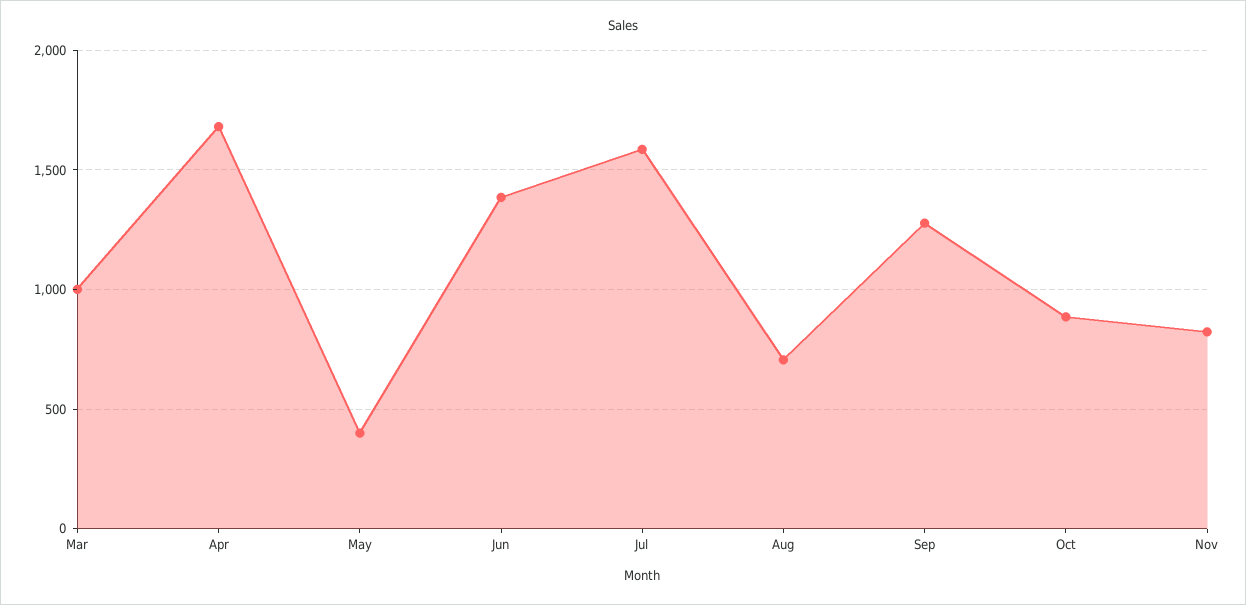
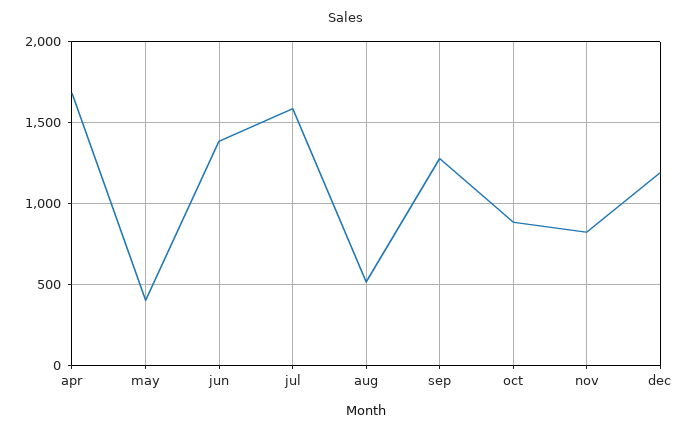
Mar: 1000 -> none
Aug: 700 -> 500
dec: none -> 1200

